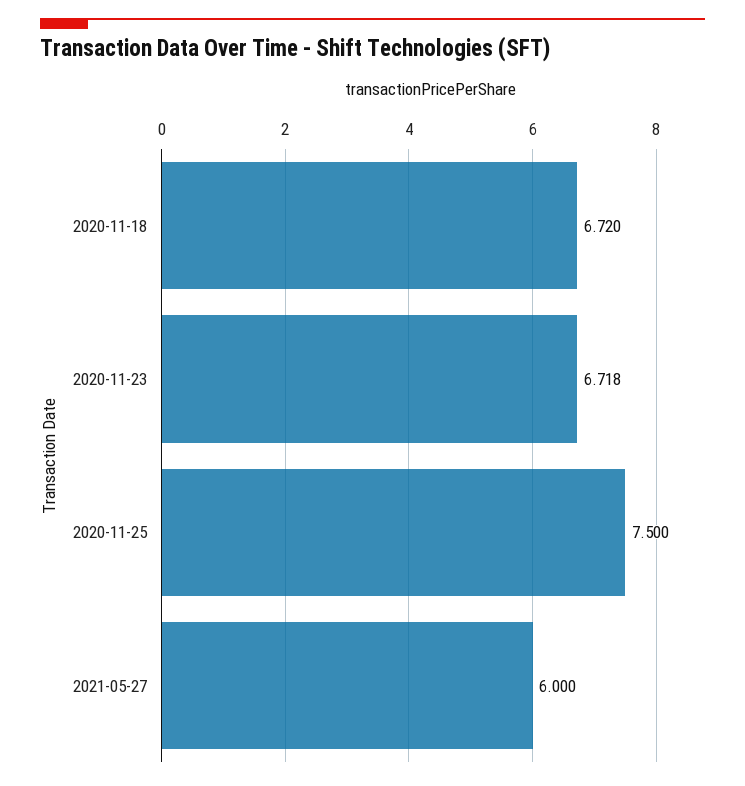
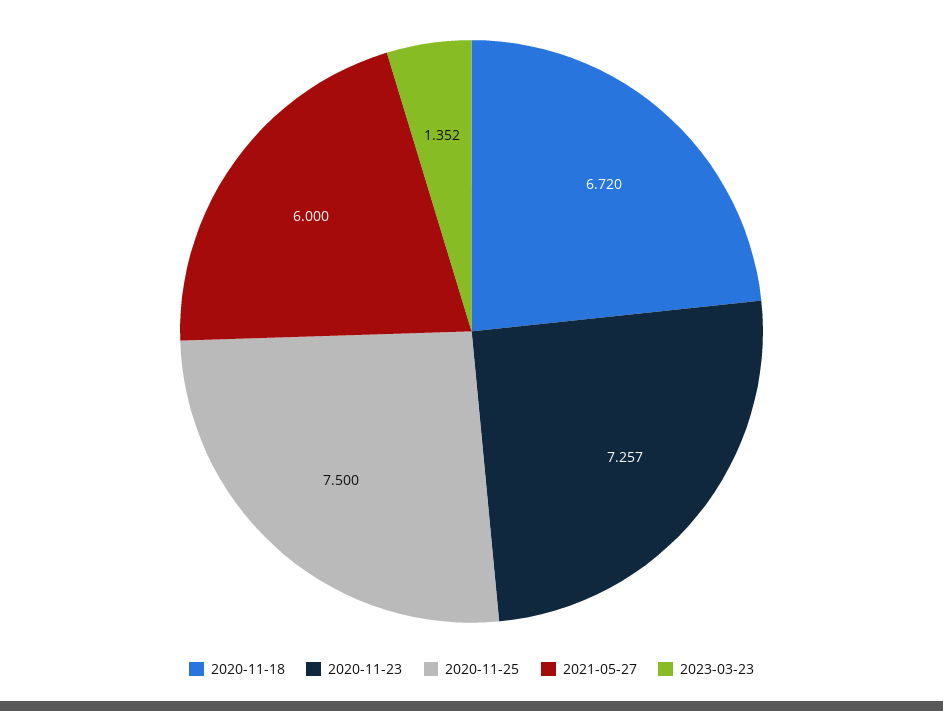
2020-11-23: 6.718 -> 7.257
2023-03-23: none -> 1.352

